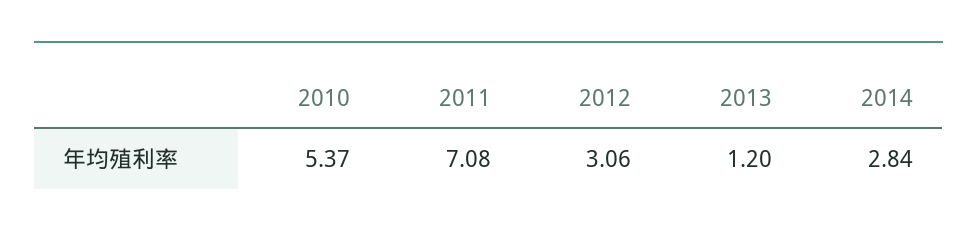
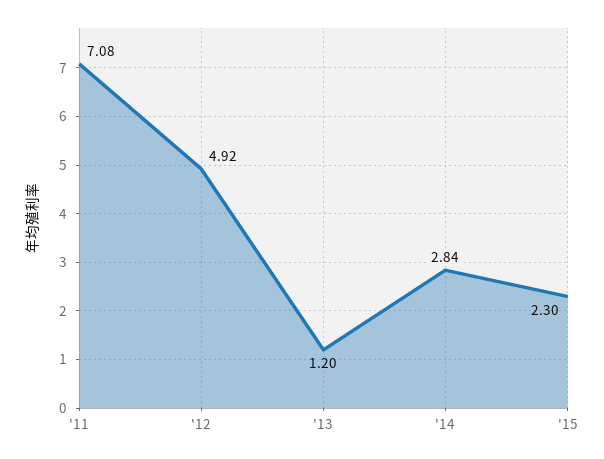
2010: 5.37 -> none
2012: 3.06 -> 4.92
'15: none -> 2.3

